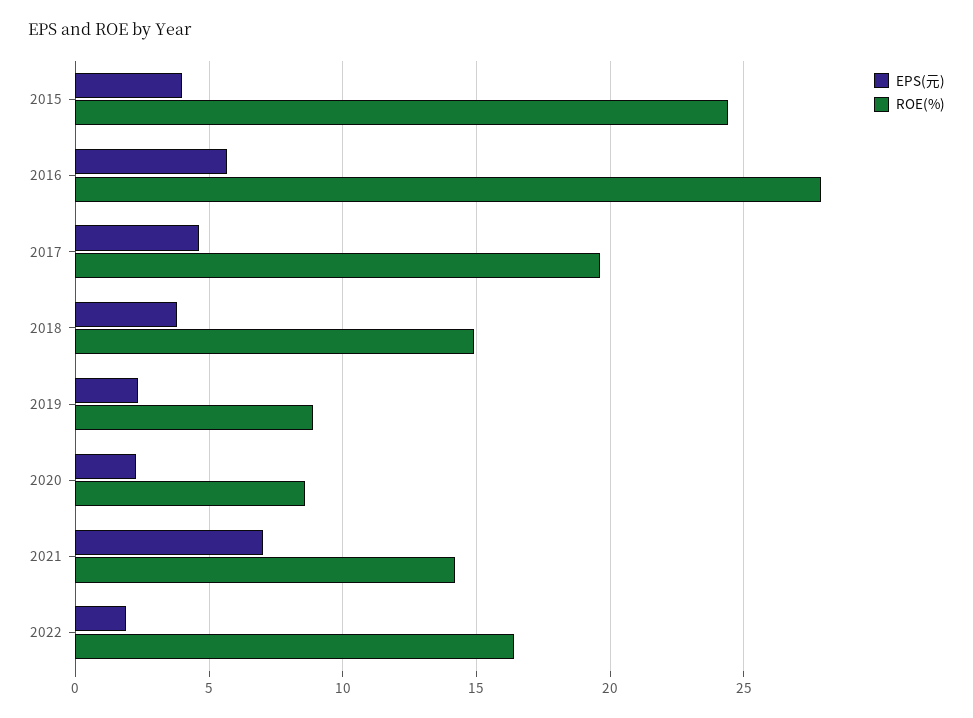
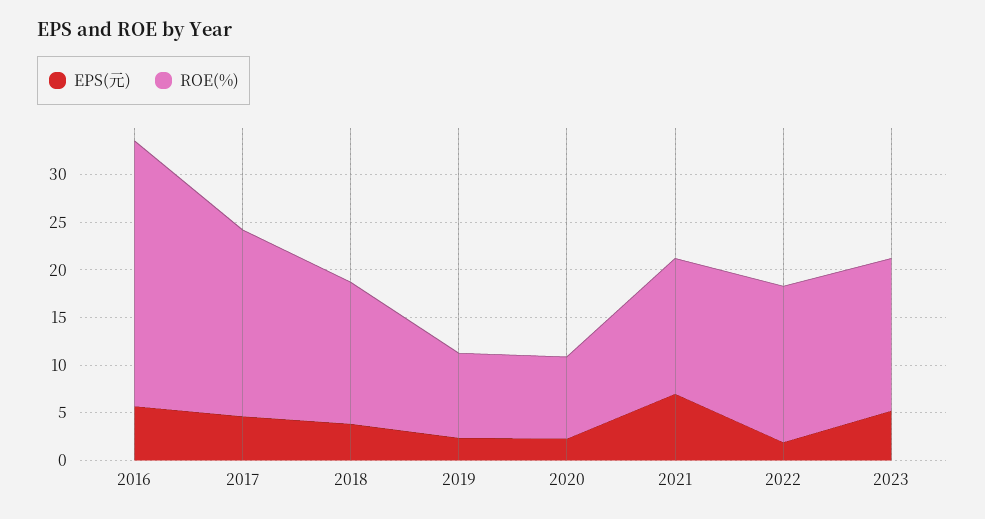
EPS(元), 2015: 4 -> none
ROE(%), 2015: 24.5 -> none
EPS(元), 2023: none -> 5
ROE(%), 2023: none -> 16

